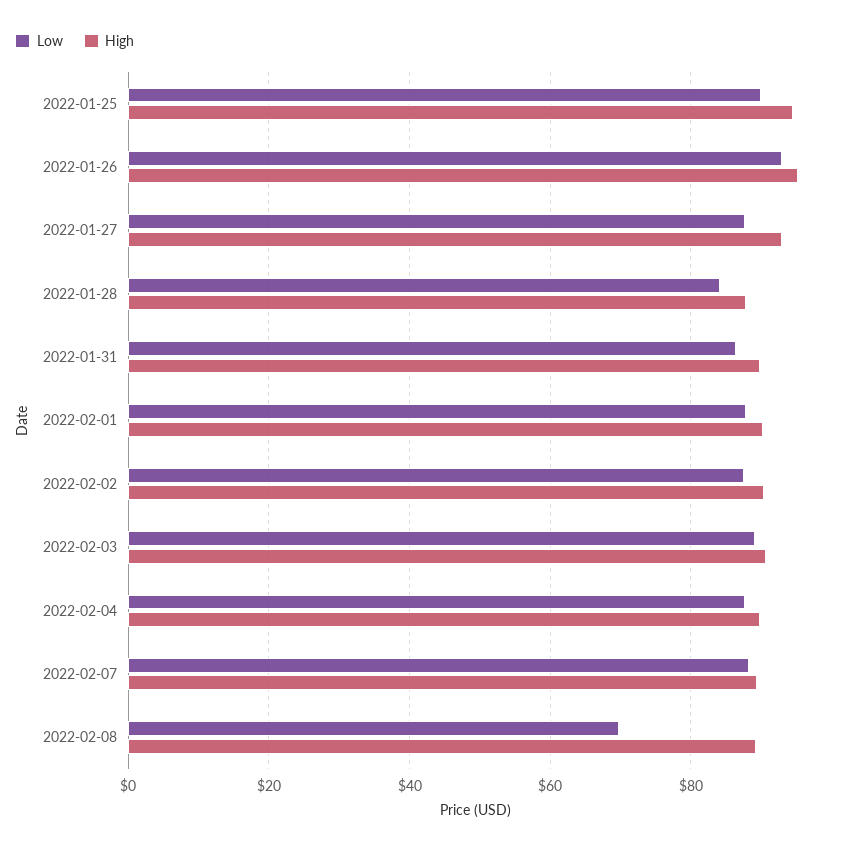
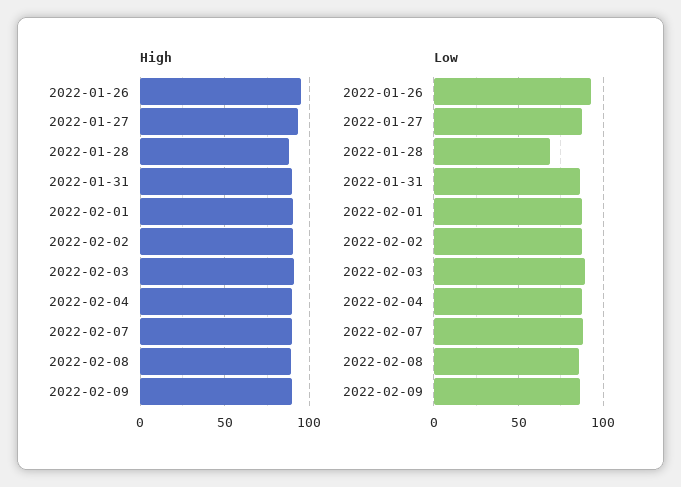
Low, 2022-01-25: 90 -> none
High, 2022-01-25: 94 -> none
Low, 2022-01-28: 84 -> 70
Low, 2022-02-08: 70 -> 85
High, 2022-02-09: none -> 90
Low, 2022-02-09: none -> 85

